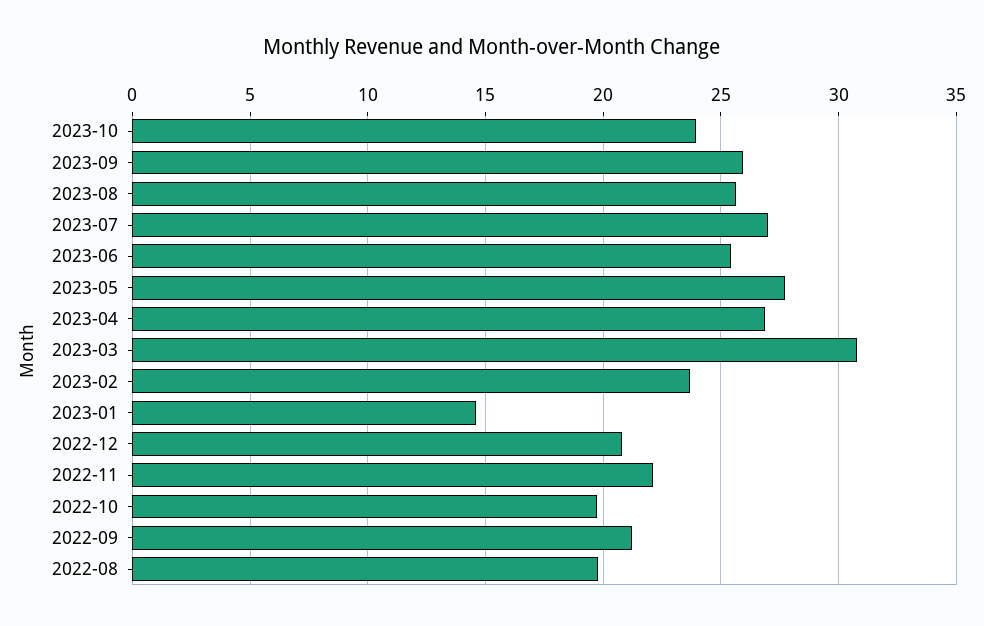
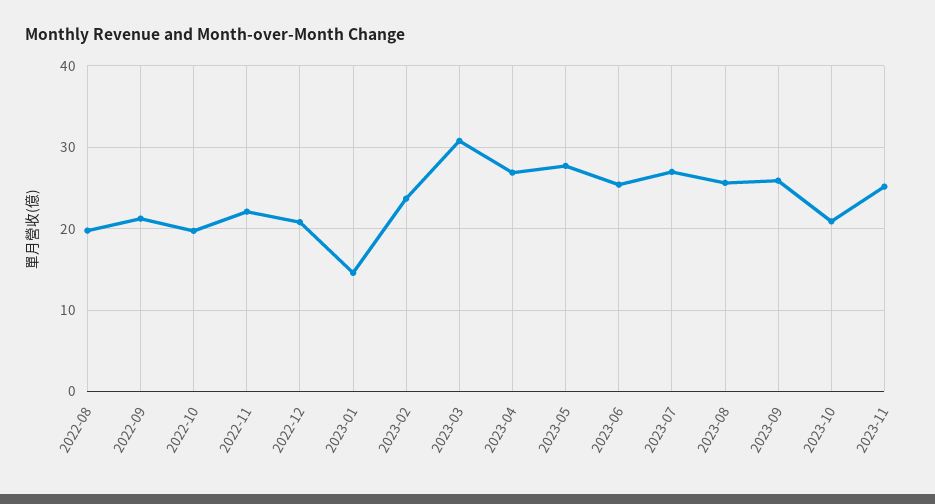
2023-10: 24 -> 21
2023-11: none -> 25

